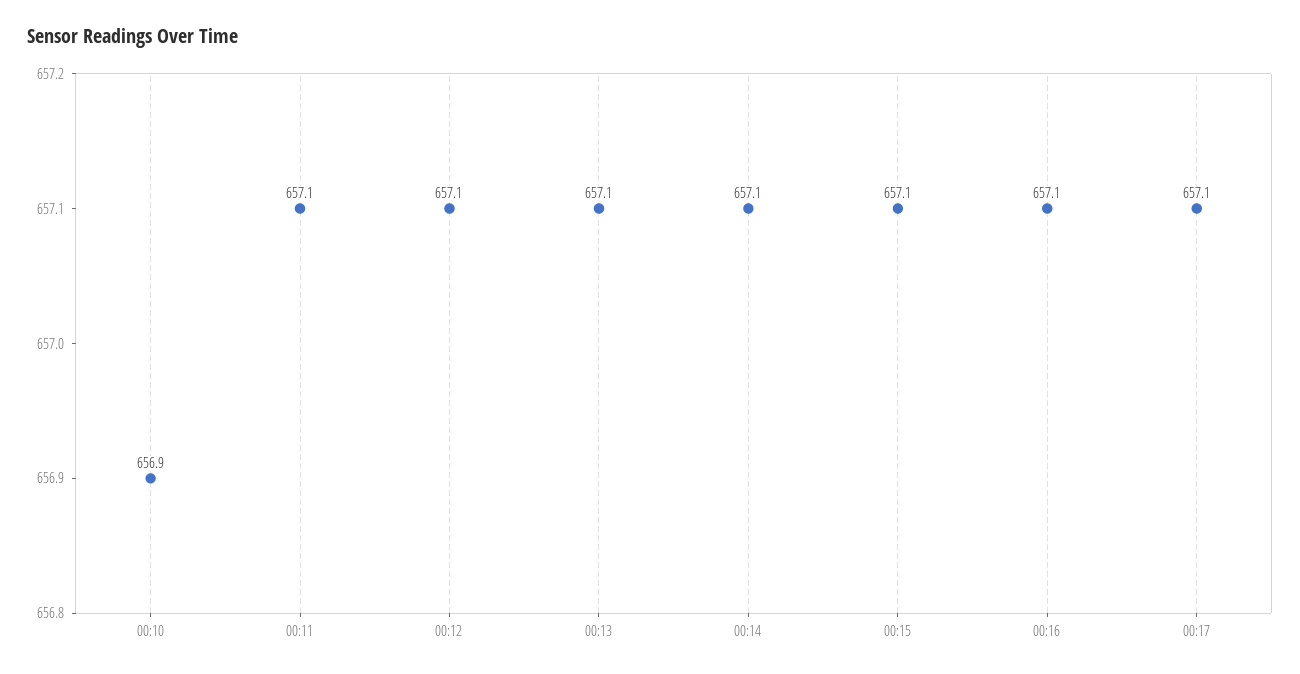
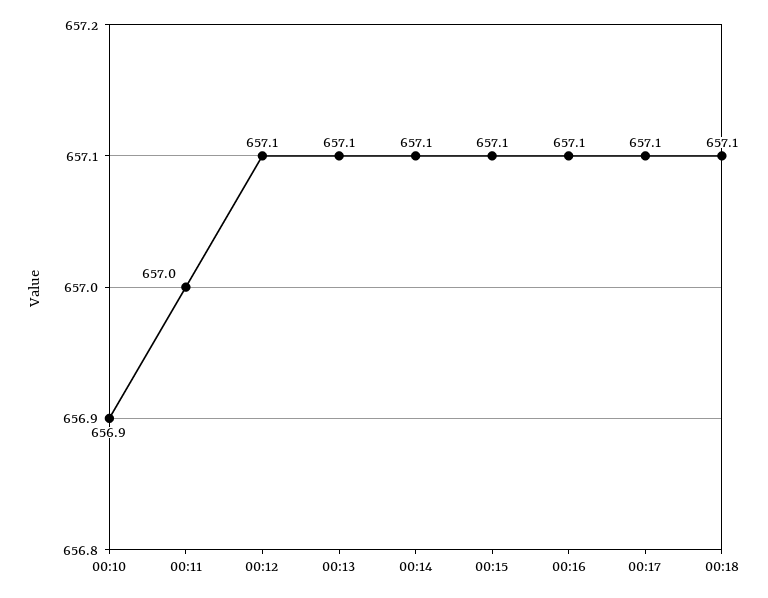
00:11: 657.1 -> 657
00:18: none -> 657.1

